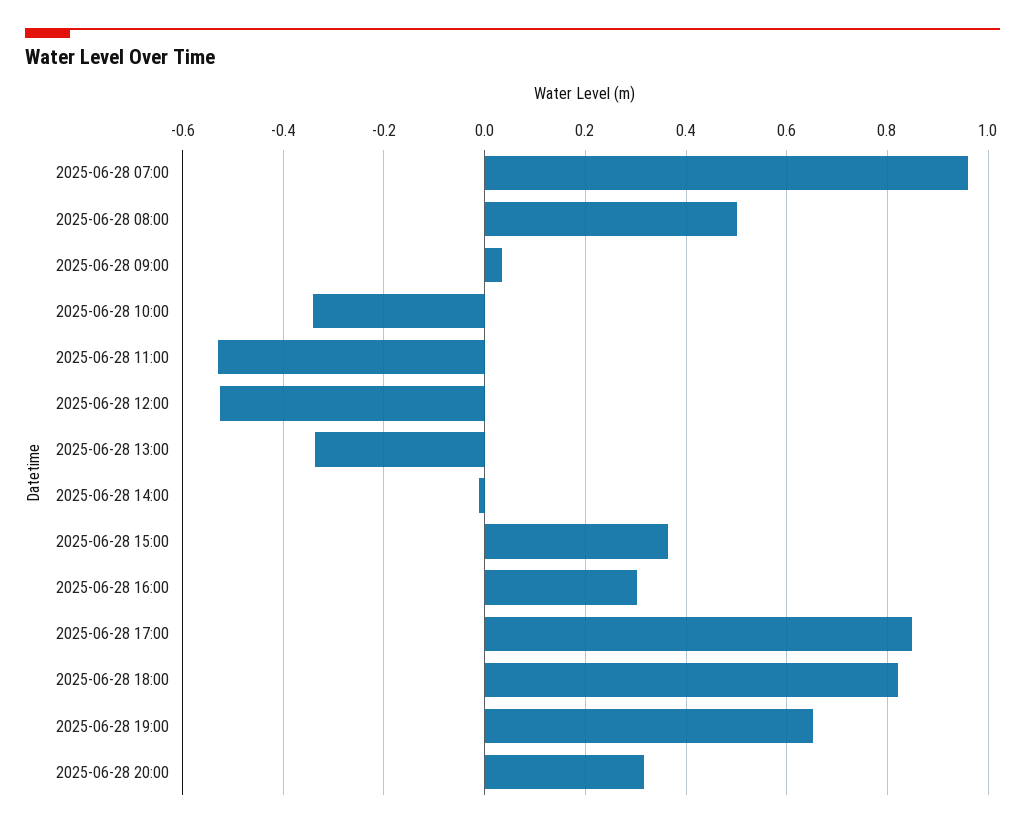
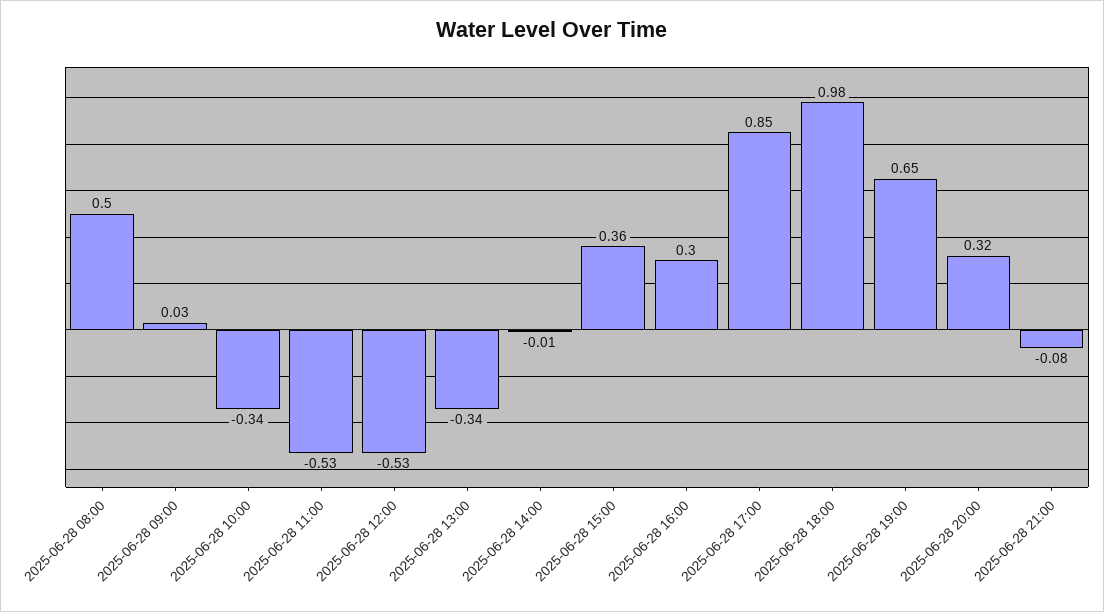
2025-06-28 07:00: 0.96 -> none
2025-06-28 18:00: 0.82 -> 0.98
2025-06-28 21:00: none -> -0.08

